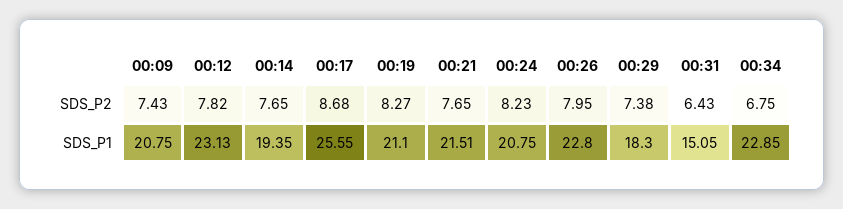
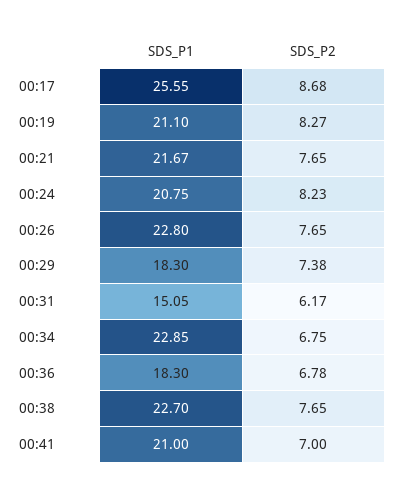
00:09, SDS_P2: 7.43 -> none
00:12, SDS_P2: 7.82 -> none
00:14, SDS_P2: 7.65 -> none
00:26, SDS_P2: 7.95 -> 7.65
00:31, SDS_P2: 6.43 -> 6.17
00:09, SDS_P1: 20.75 -> none
00:12, SDS_P1: 23.13 -> none
00:14, SDS_P1: 19.35 -> none
00:21, SDS_P1: 21.51 -> 21.67
00:36, SDS_P1: none -> 18.3
00:36, SDS_P2: none -> 6.78
00:38, SDS_P1: none -> 22.7
00:38, SDS_P2: none -> 7.65
00:41, SDS_P1: none -> 21
00:41, SDS_P2: none -> 7

